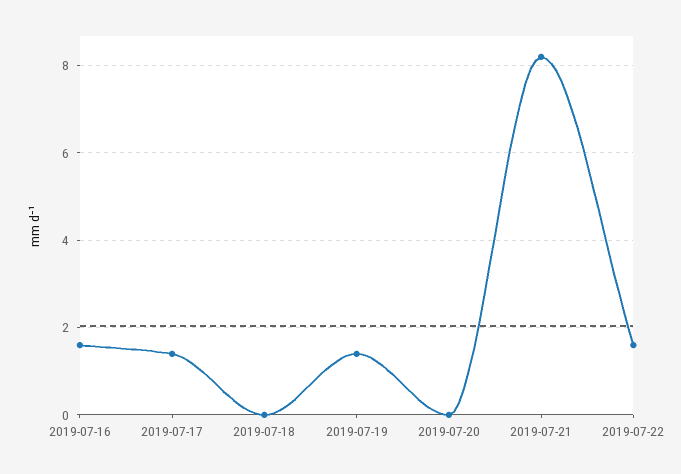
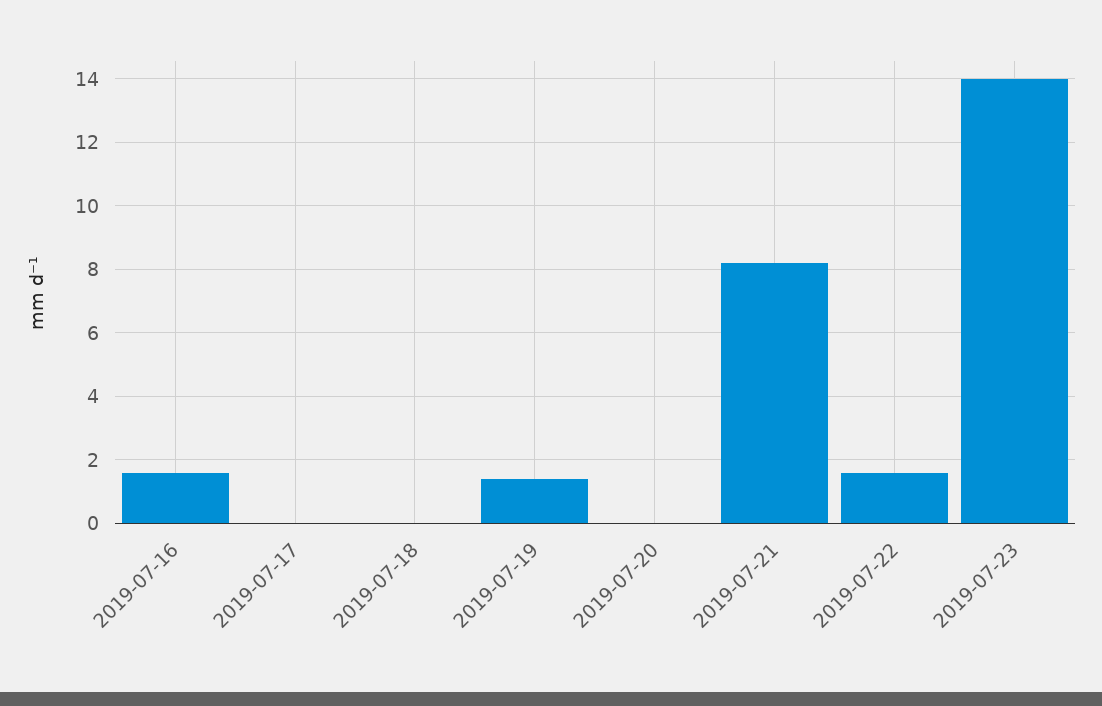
2019-07-17: 1.5 -> 0
2019-07-23: none -> 14

